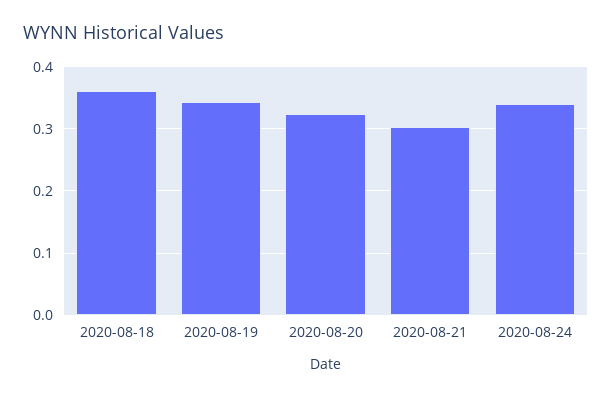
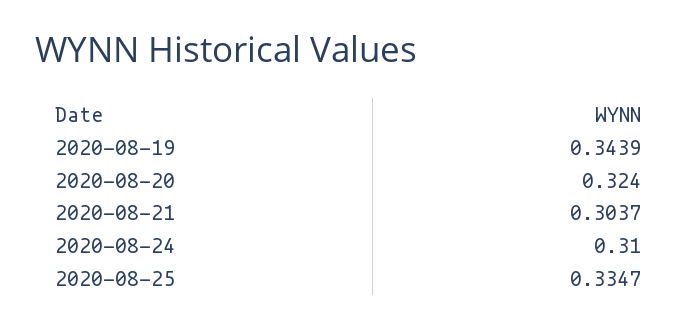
2020-08-18: 0.36 -> none
2020-08-24: 0.34 -> 0.31
2020-08-25: none -> 0.3347

